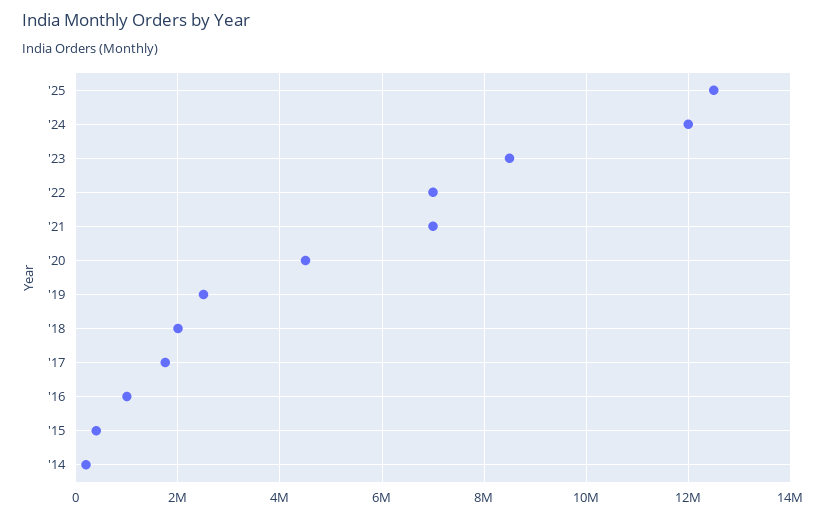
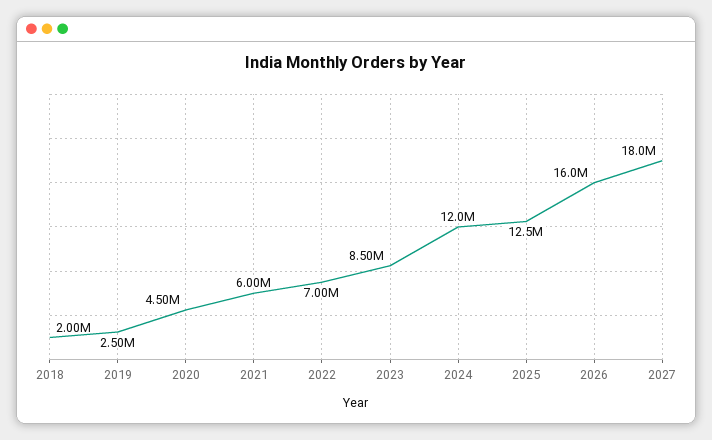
'21: 7000000 -> 6000000
'17: 1800000 -> none
'16: 1000000 -> none
'15: 400000 -> none
'14: 200000 -> none
2026: none -> 16000000
2027: none -> 18000000

